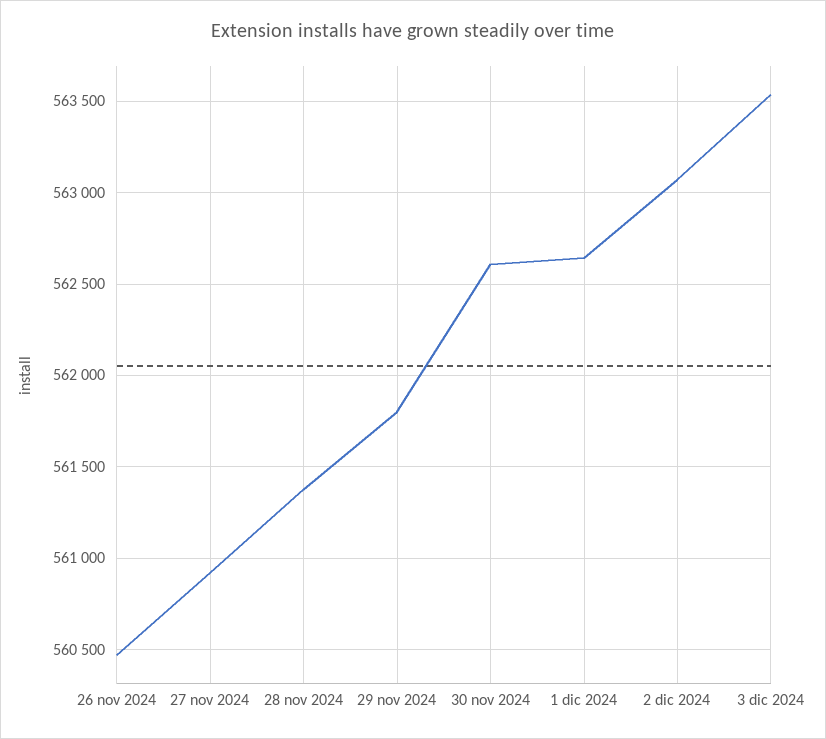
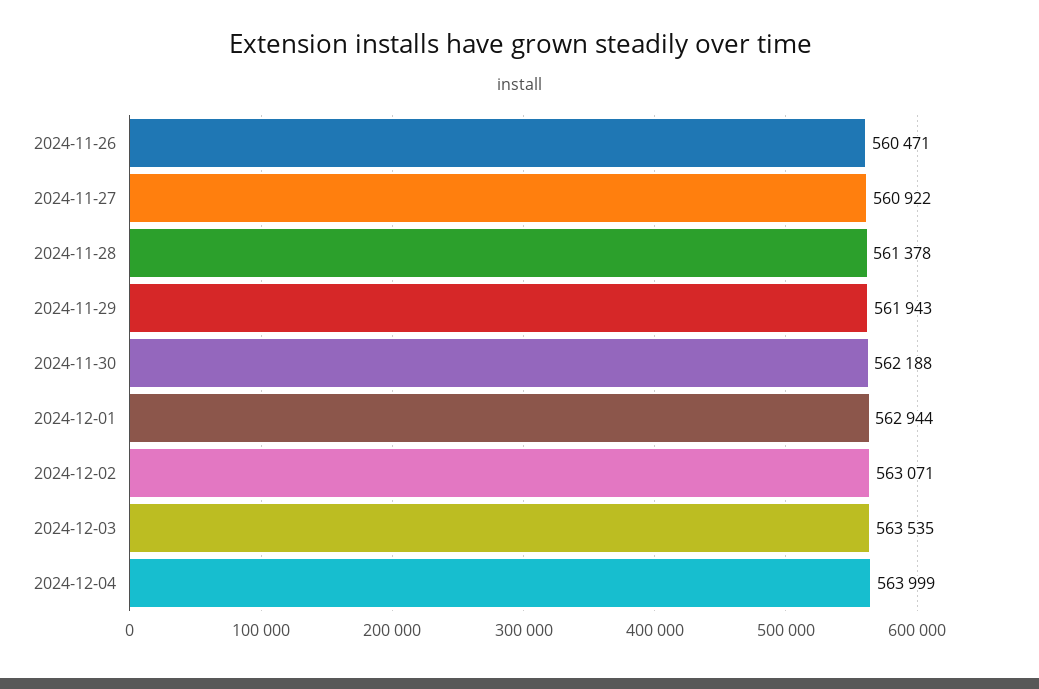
29 nov 2024: 561800 -> 561943
30 nov 2024: 562600 -> 562188
1 dic 2024: 562650 -> 562944
2024-12-04: none -> 563999

